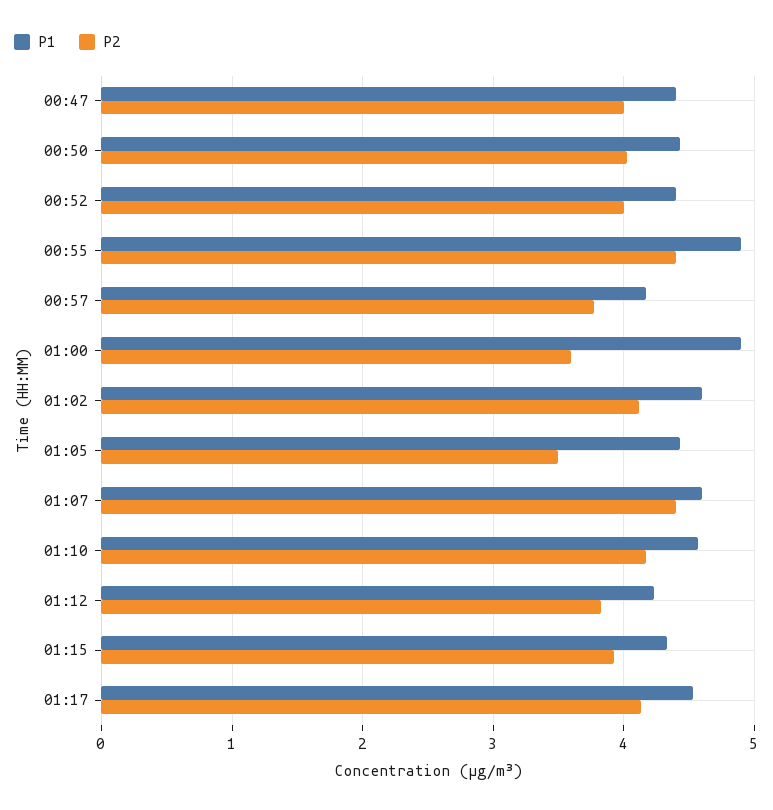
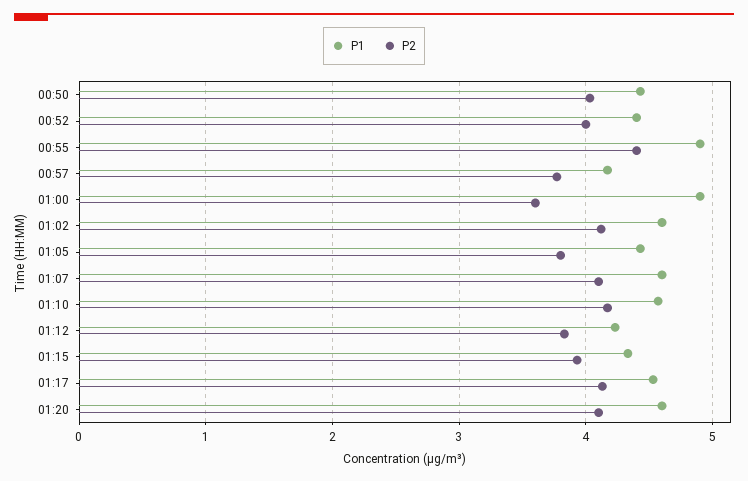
P1, 00:47: 4.4 -> none
P2, 00:47: 4 -> none
P2, 01:05: 3.5 -> 3.8
P2, 01:07: 4.4 -> 4.1
P1, 01:20: none -> 4.6
P2, 01:20: none -> 4.1

